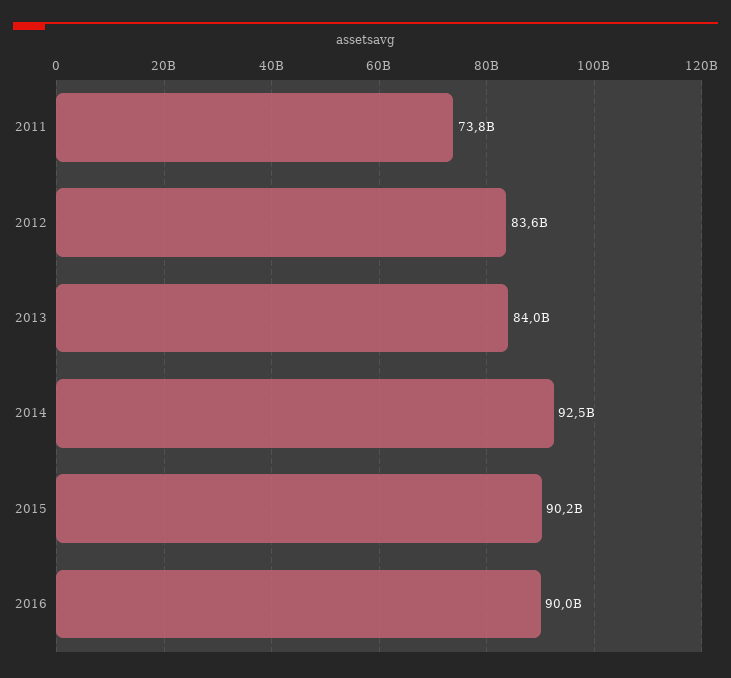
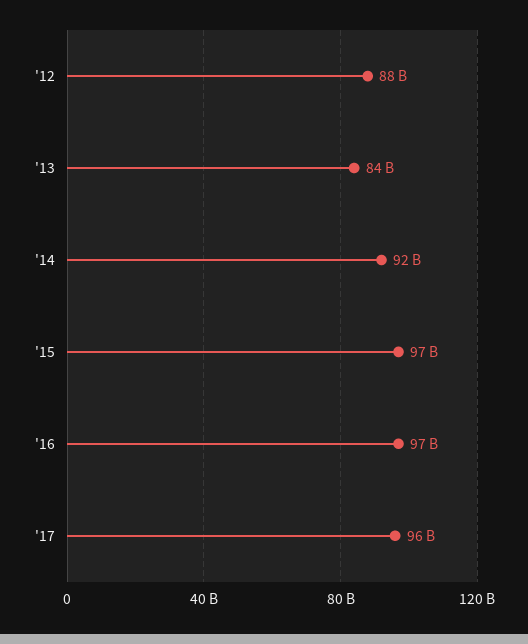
2011: 73800000000 -> none
2012: 83600000000 -> 88000000000
2015: 90200000000 -> 97000000000
2016: 90000000000 -> 97000000000
'17: none -> 96000000000

